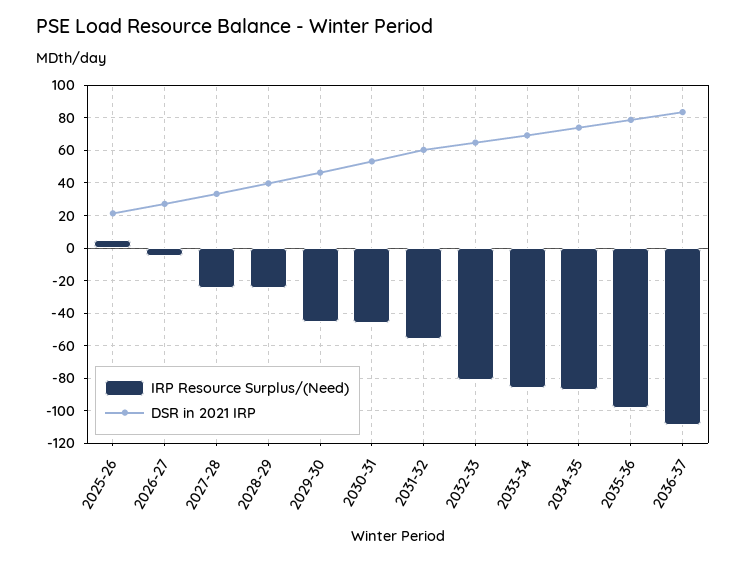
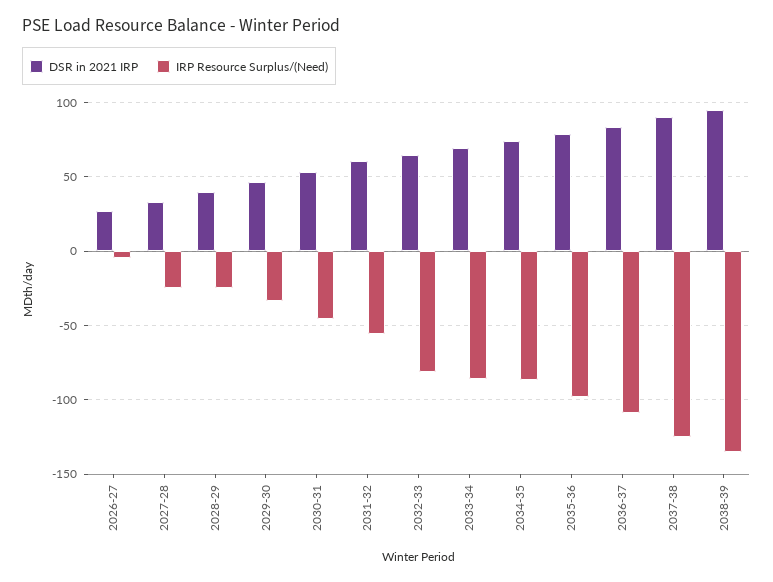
IRP Resource Surplus/(Need), 2025-26: 5 -> none
DSR in 2021 IRP, 2025-26: 20 -> none
IRP Resource Surplus/(Need), 2029-30: -45 -> -35
DSR in 2021 IRP, 2037-38: none -> 90
IRP Resource Surplus/(Need), 2037-38: none -> -125
DSR in 2021 IRP, 2038-39: none -> 95
IRP Resource Surplus/(Need), 2038-39: none -> -135

